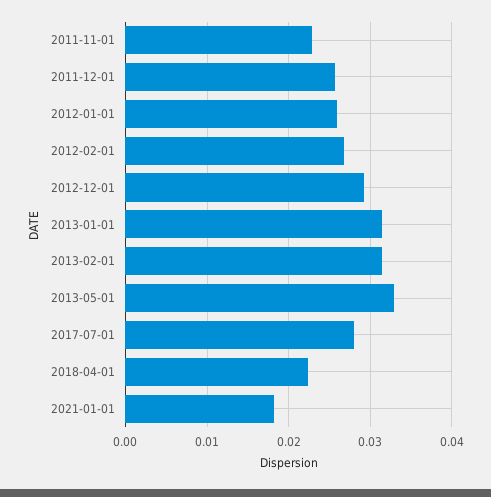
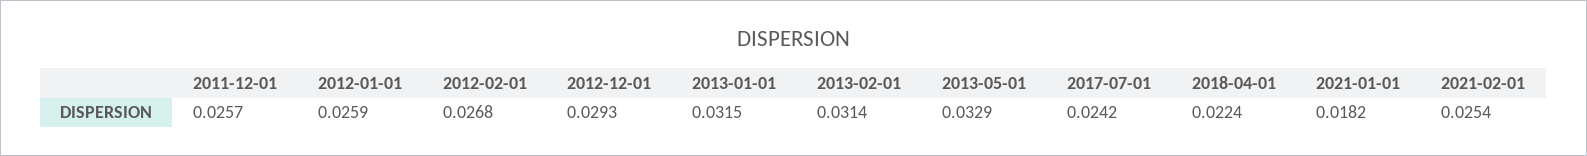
2011-11-01: 0.023 -> none
2017-07-01: 0.028 -> 0.0242
2021-02-01: none -> 0.0254

